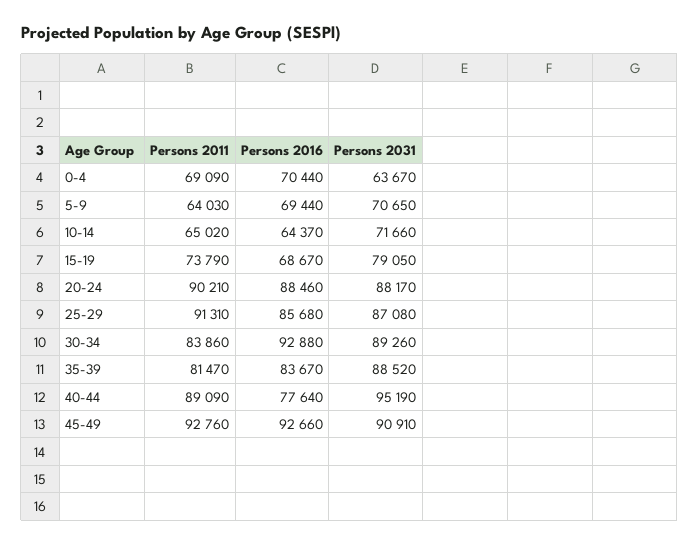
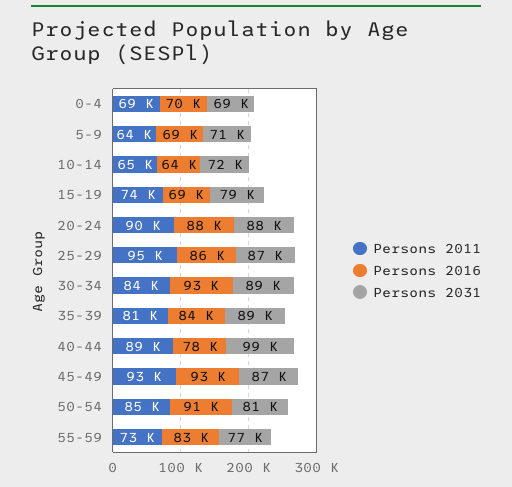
Persons 2031, 0-4: 63670 -> 69000
Persons 2011, 25-29: 91310 -> 95000
Persons 2031, 40-44: 95190 -> 99000
Persons 2031, 45-49: 90910 -> 87000
Persons 2011, 50-54: none -> 85000
Persons 2016, 50-54: none -> 91000
Persons 2031, 50-54: none -> 81000
Persons 2011, 55-59: none -> 73000
Persons 2016, 55-59: none -> 83000
Persons 2031, 55-59: none -> 77000

